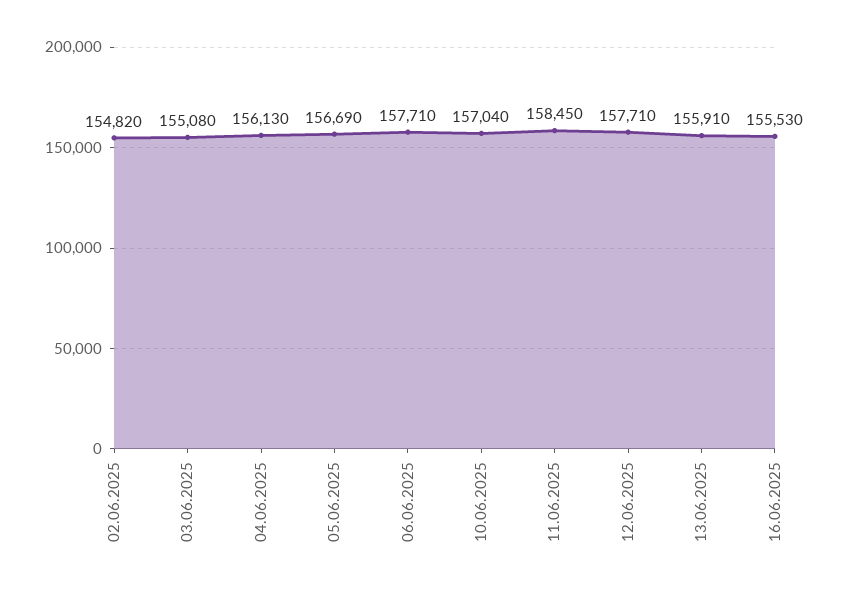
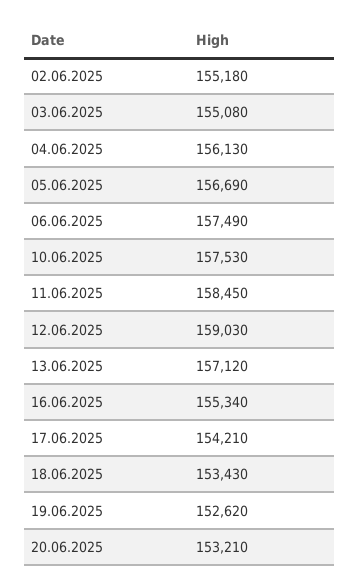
02.06.2025: 154820 -> 155180
06.06.2025: 157710 -> 157490
10.06.2025: 157040 -> 157530
12.06.2025: 157710 -> 159030
13.06.2025: 155910 -> 157120
16.06.2025: 155530 -> 155340
17.06.2025: none -> 154210
18.06.2025: none -> 153430
19.06.2025: none -> 152620
20.06.2025: none -> 153210

